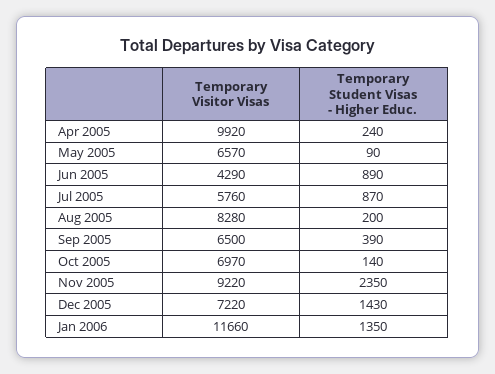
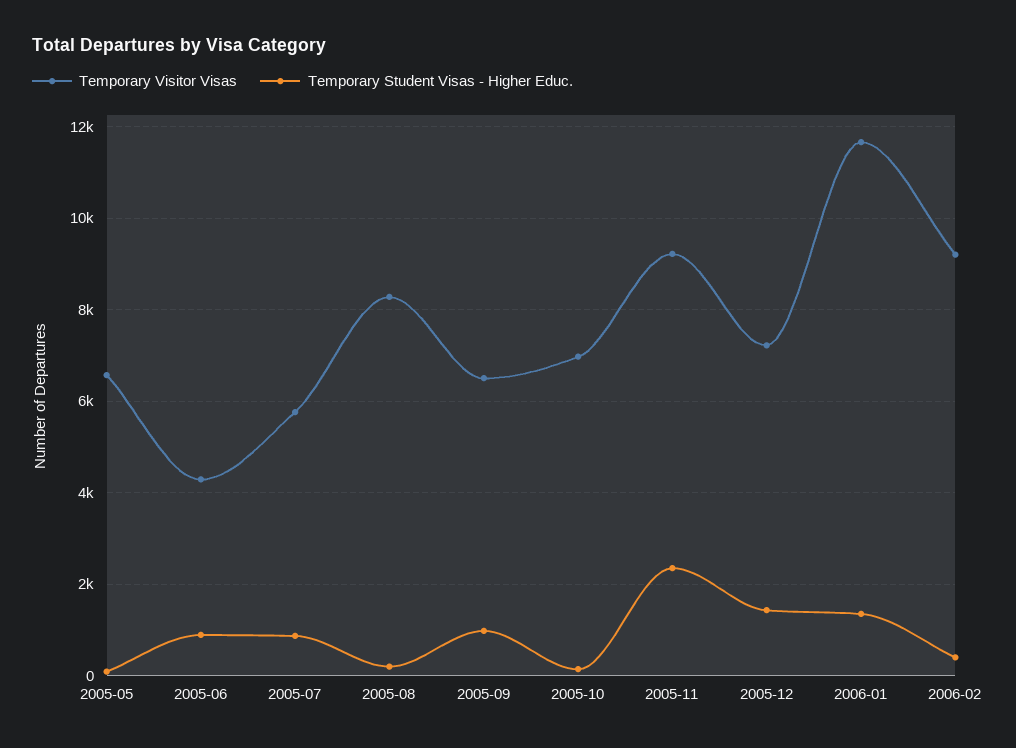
Temporary Visitor Visas, Apr 2005: 9920 -> none
Temporary Student Visas - Higher Educ., Apr 2005: 240 -> none
Temporary Student Visas - Higher Educ., Sep 2005: 390 -> 1000
Temporary Visitor Visas, 2006-02: none -> 9200
Temporary Student Visas - Higher Educ., 2006-02: none -> 400

